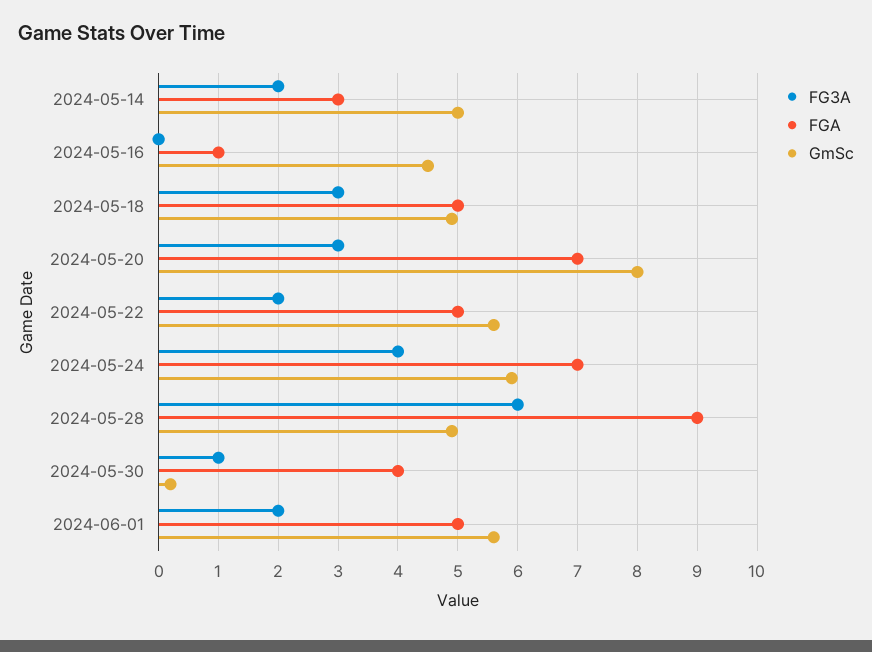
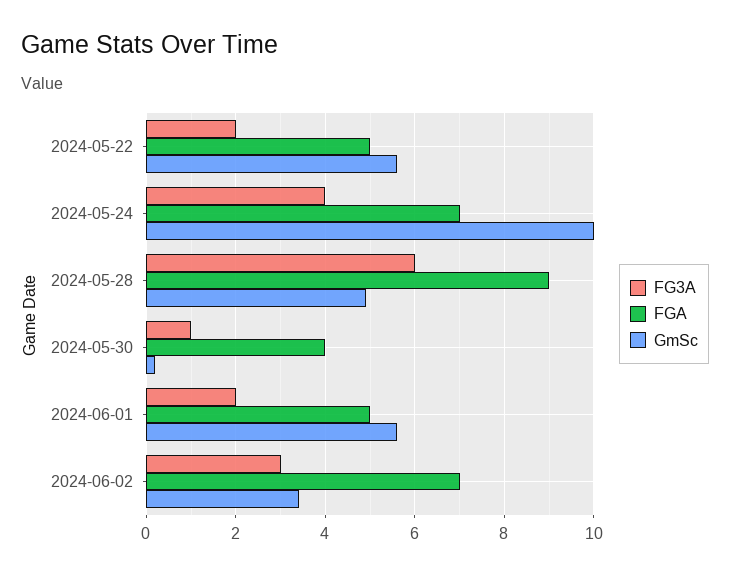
FG3A, 2024-05-14: 2 -> none
FGA, 2024-05-14: 3 -> none
GmSc, 2024-05-14: 5 -> none
FG3A, 2024-05-16: 0 -> none
FGA, 2024-05-16: 1 -> none
GmSc, 2024-05-16: 4.5 -> none
FG3A, 2024-05-18: 3 -> none
FGA, 2024-05-18: 5 -> none
GmSc, 2024-05-18: 5 -> none
FG3A, 2024-05-20: 3 -> none
FGA, 2024-05-20: 7 -> none
GmSc, 2024-05-20: 8 -> none
GmSc, 2024-05-24: 6 -> 10
FG3A, 2024-06-02: none -> 3
FGA, 2024-06-02: none -> 7
GmSc, 2024-06-02: none -> 3.5

